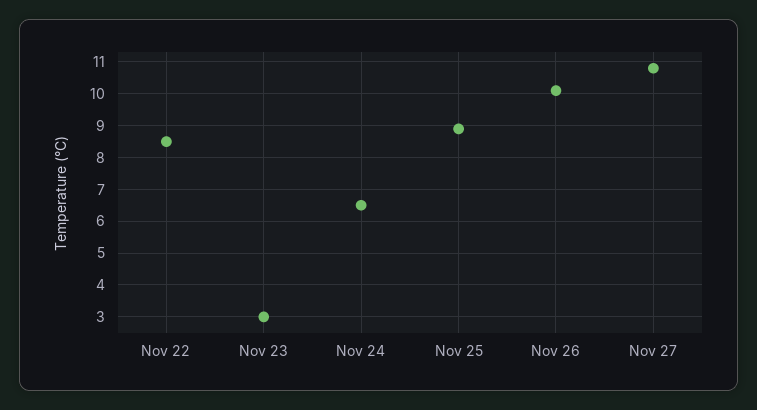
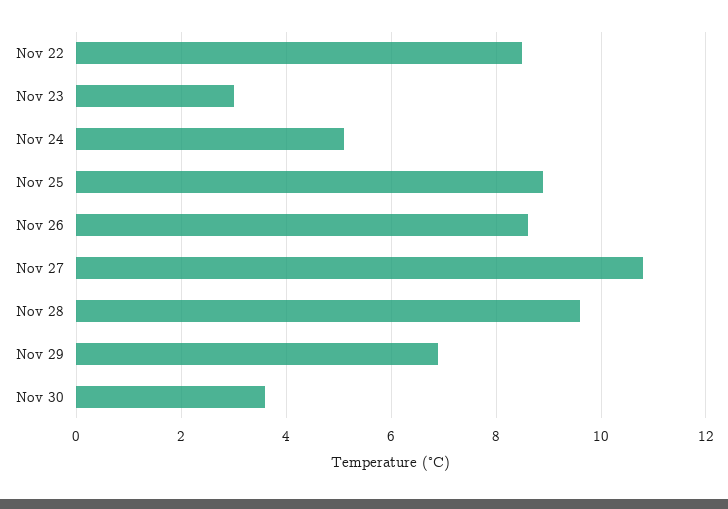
Nov 24: 6.5 -> 5
Nov 26: 10 -> 8.5
Nov 28: none -> 9.5
Nov 29: none -> 7
Nov 30: none -> 3.5

